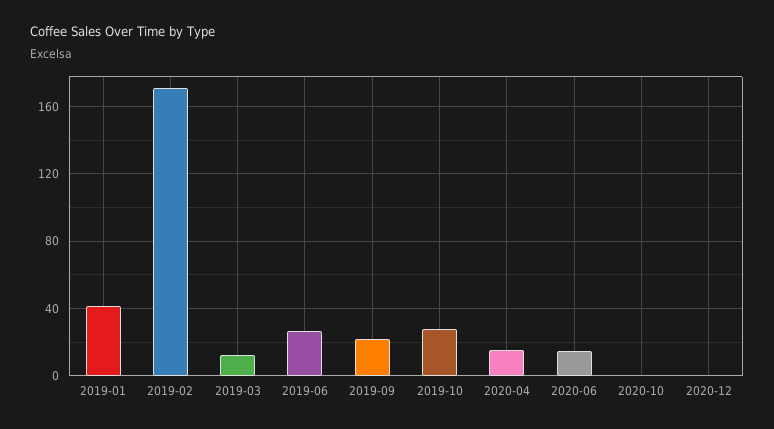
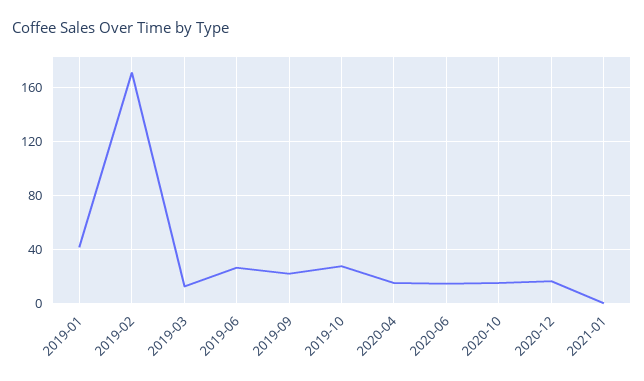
2020-10: 0 -> 15
2020-12: 0 -> 15
2021-01: none -> 0

